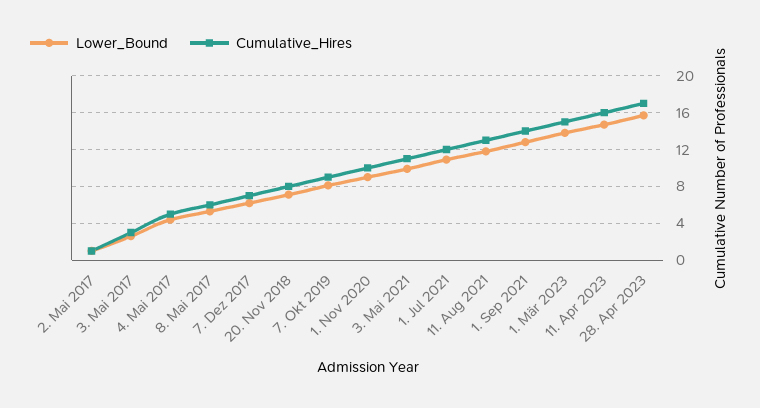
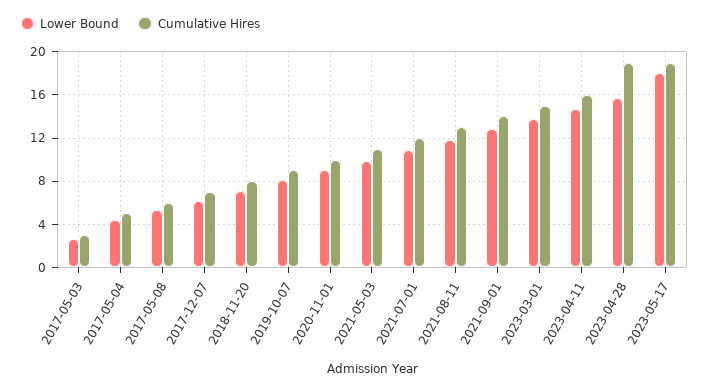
Lower_Bound, 2. Mai 2017: 1 -> none
Cumulative_Hires, 2. Mai 2017: 1 -> none
Cumulative_Hires, 28. Apr 2023: 17 -> 19
Lower_Bound, 2023-05-17: none -> 18
Cumulative_Hires, 2023-05-17: none -> 19

